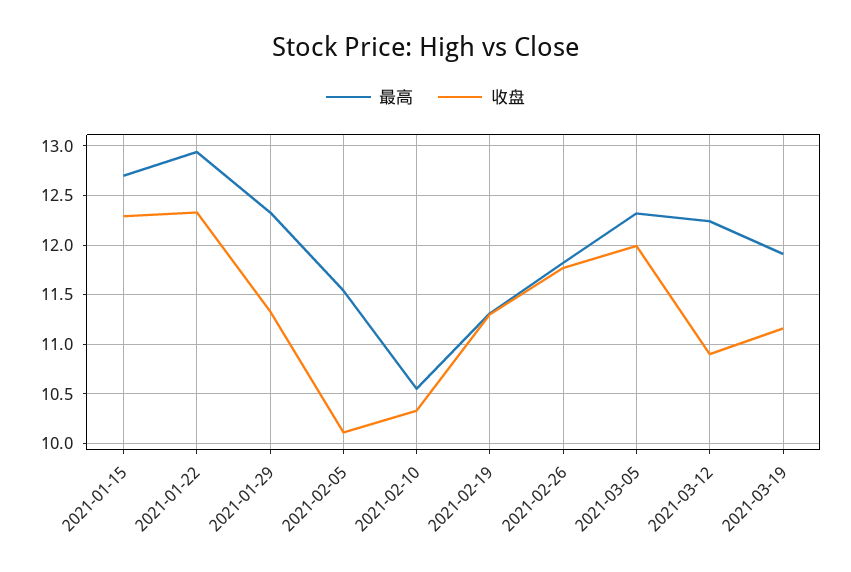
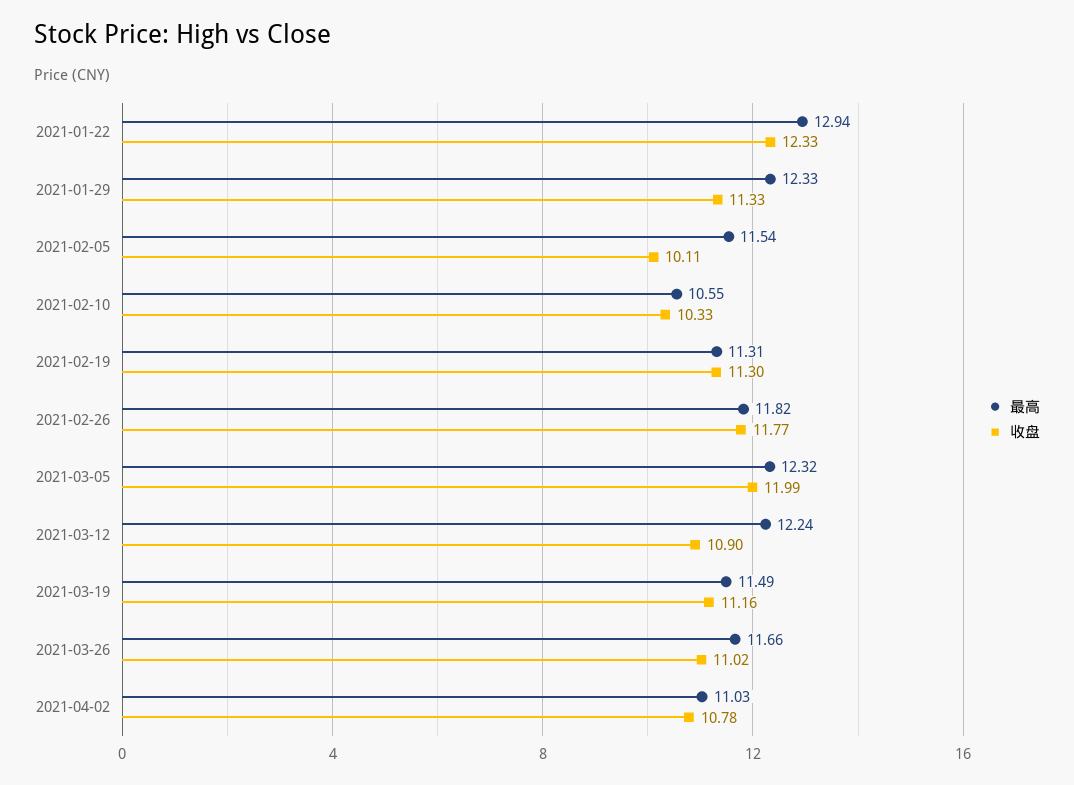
最高, 2021-01-15: 12.7 -> none
收盘, 2021-01-15: 12.3 -> none
最高, 2021-03-19: 11.9 -> 11.49
最高, 2021-03-26: none -> 11.66
收盘, 2021-03-26: none -> 11.02
最高, 2021-04-02: none -> 11.03
收盘, 2021-04-02: none -> 10.78

